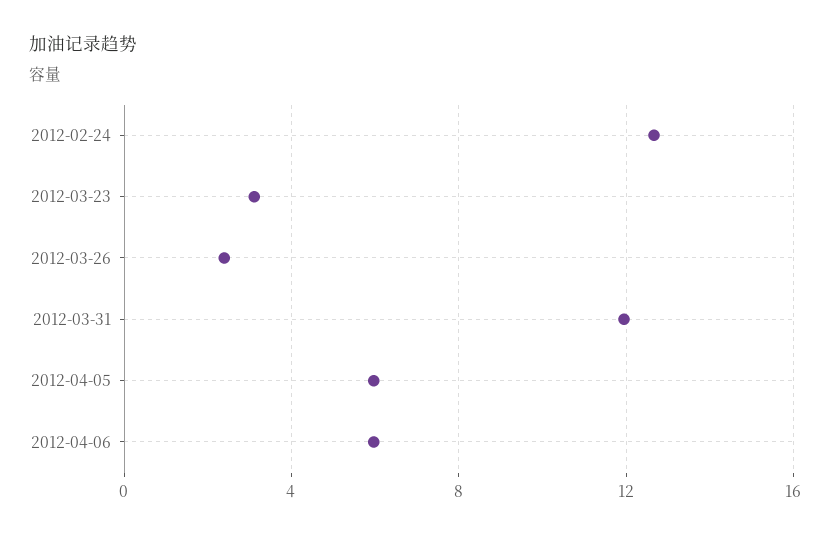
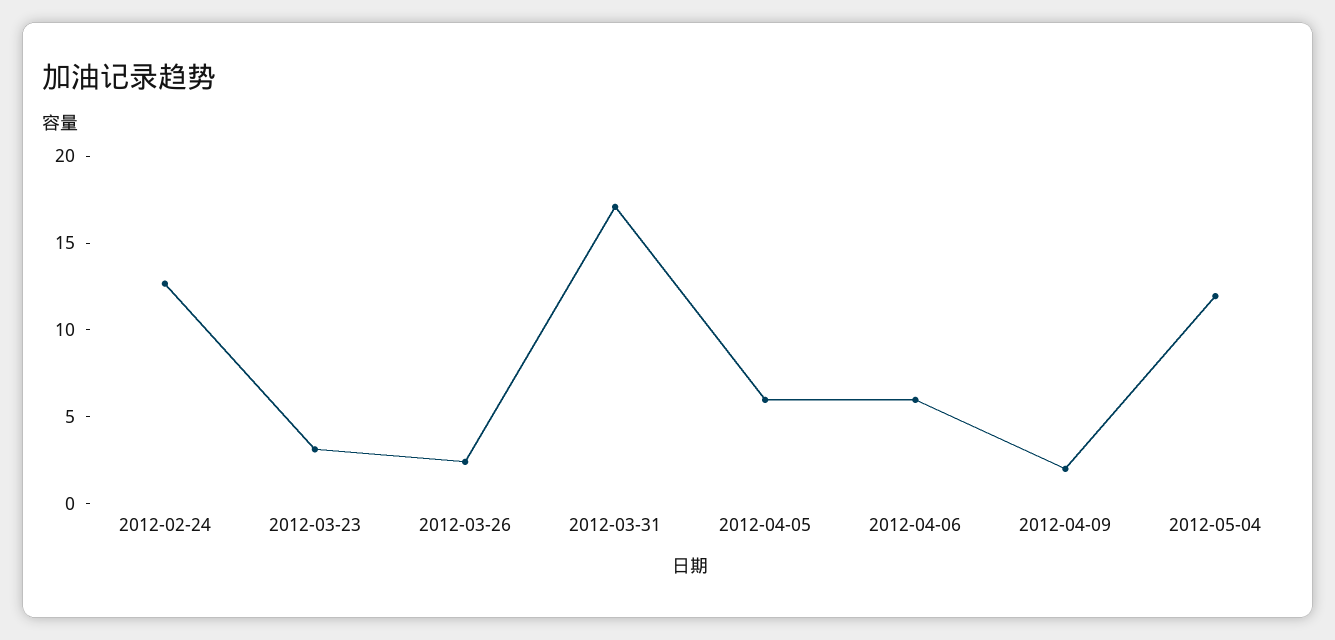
2012-03-31: 12 -> 17
2012-04-09: none -> 2
2012-05-04: none -> 12

